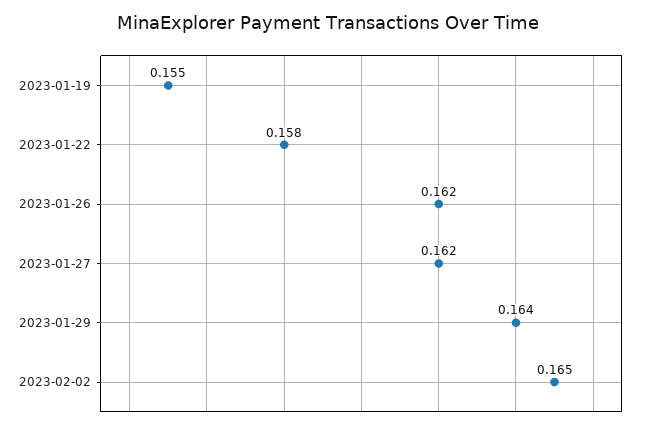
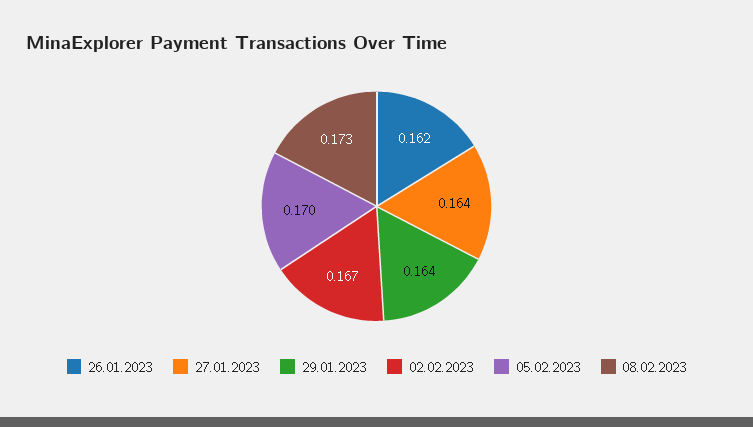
2023-01-19: 0.155 -> none
2023-01-22: 0.158 -> none
2023-01-27: 0.162 -> 0.164
2023-02-02: 0.165 -> 0.167
05.02.2023: none -> 0.17
08.02.2023: none -> 0.173

